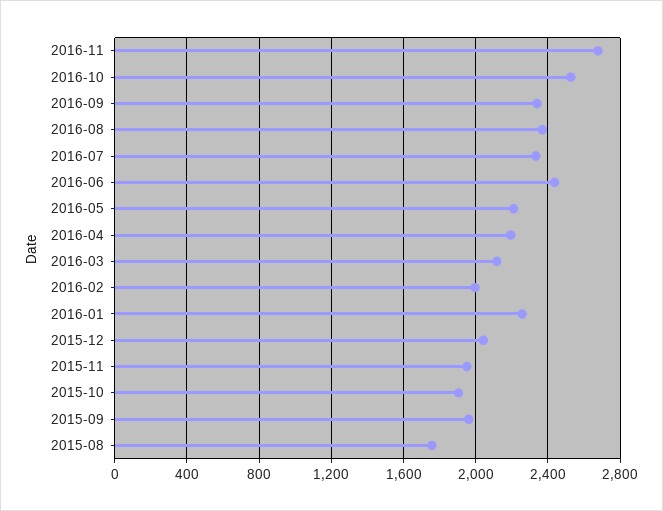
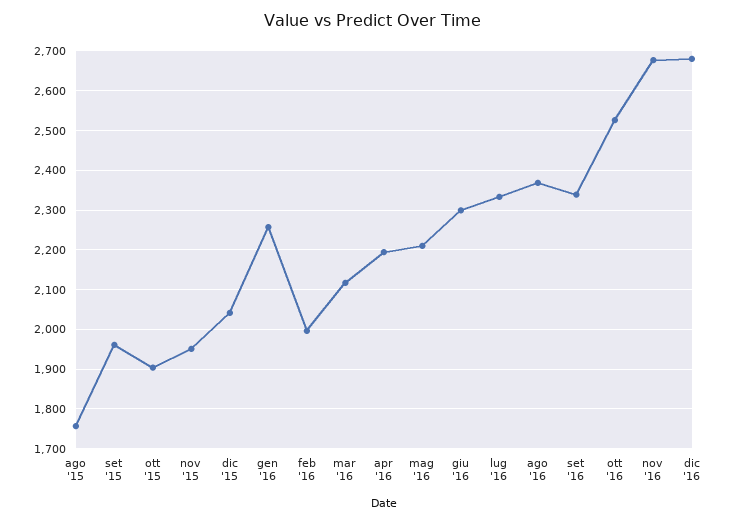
2016-06: 2450 -> 2300
dic '16: none -> 2680

